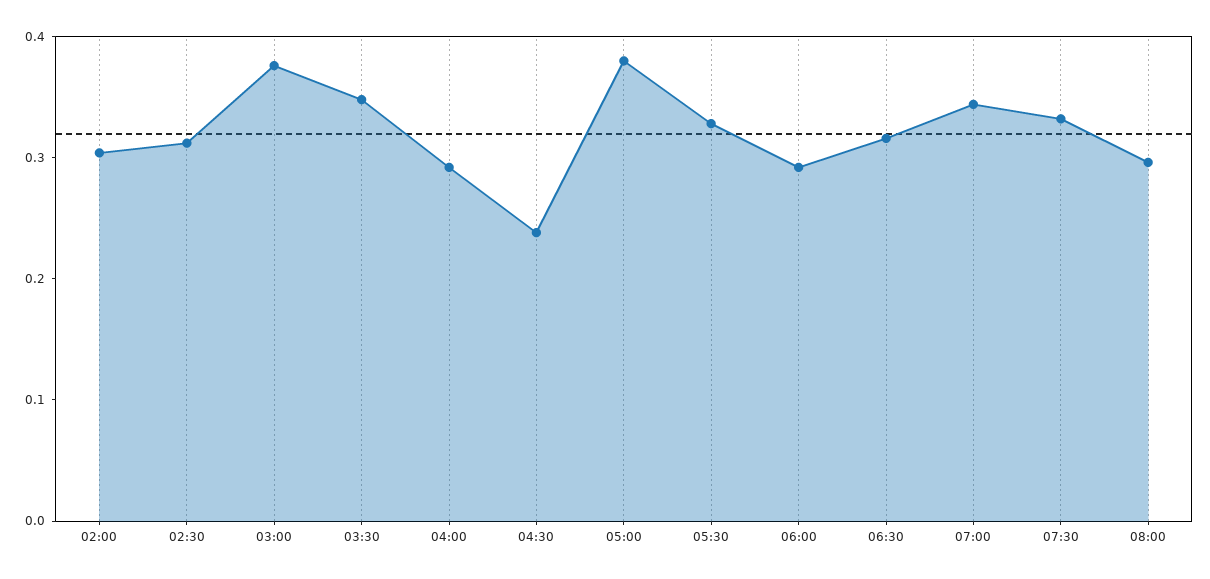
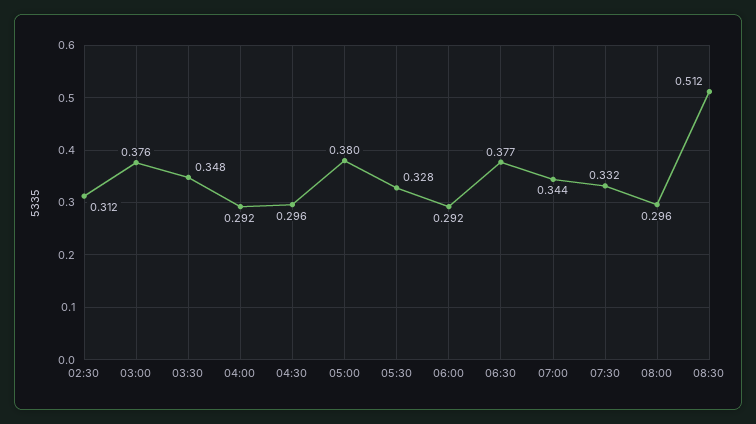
02:00: 0.3 -> none
04:30: 0.24 -> 0.296
06:30: 0.32 -> 0.377
08:30: none -> 0.512

